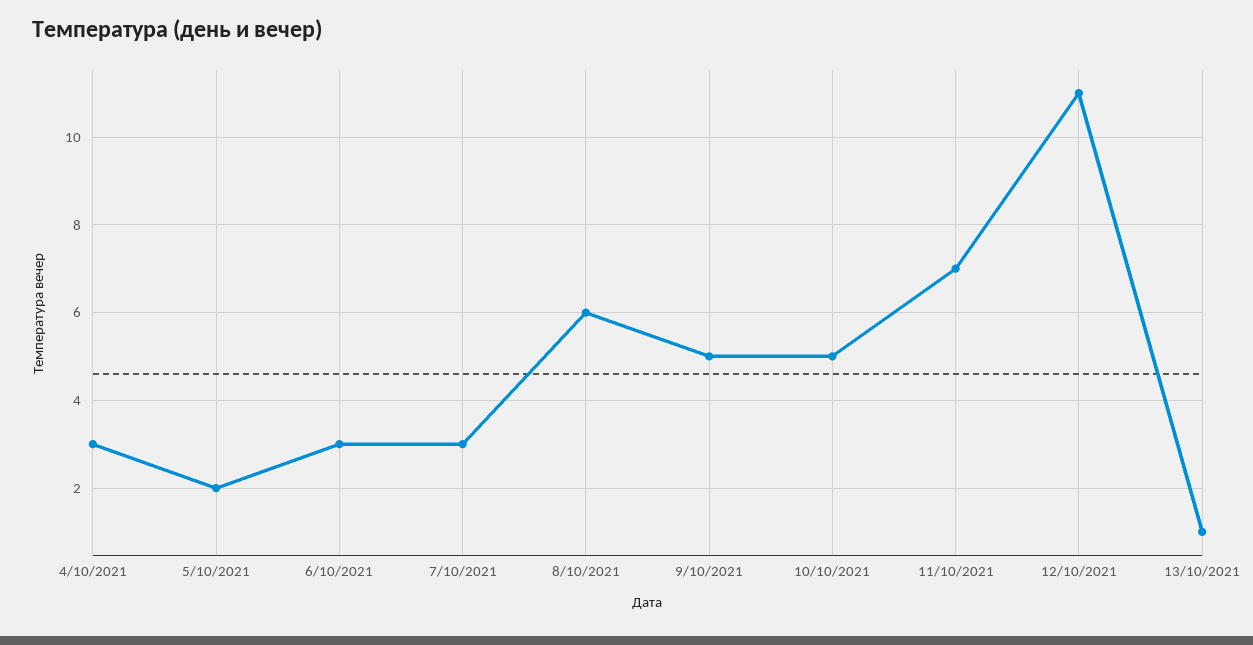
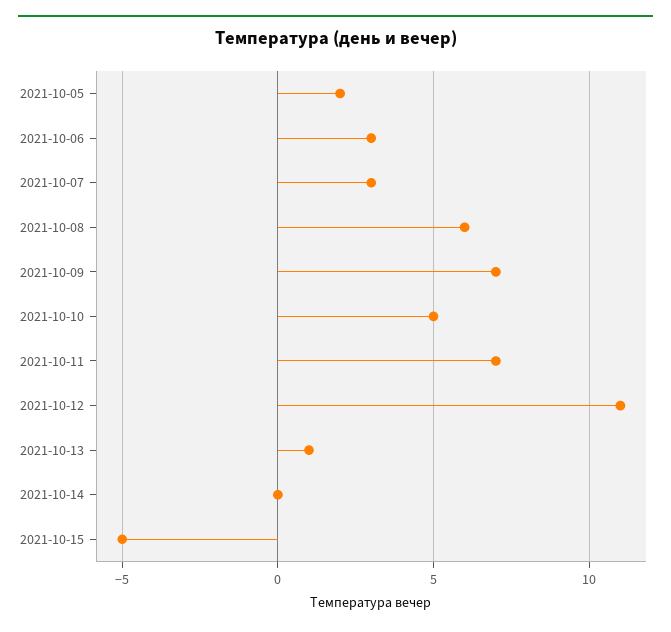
4/10/2021: 3 -> none
9/10/2021: 5 -> 7
2021-10-14: none -> 0
2021-10-15: none -> -5

